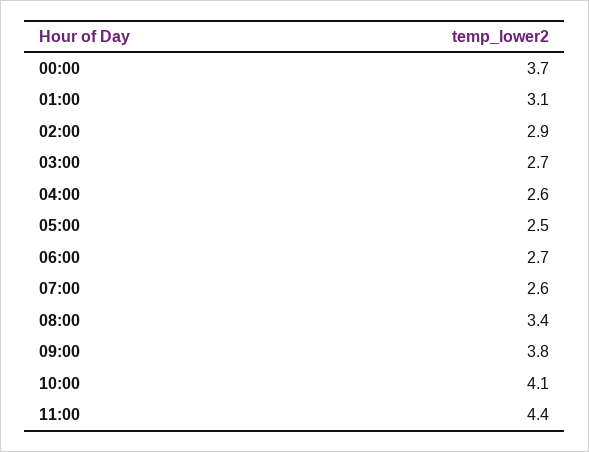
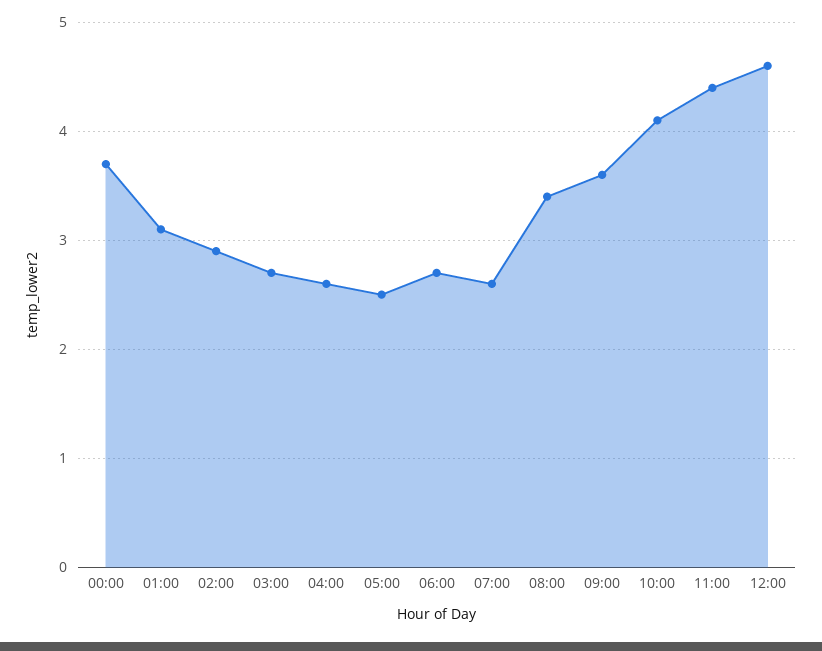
09:00: 3.8 -> 3.6
12:00: none -> 4.6

